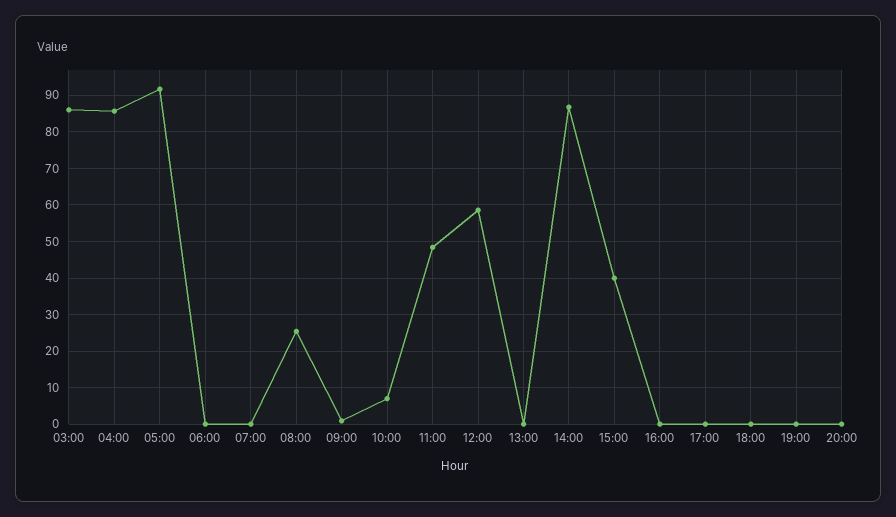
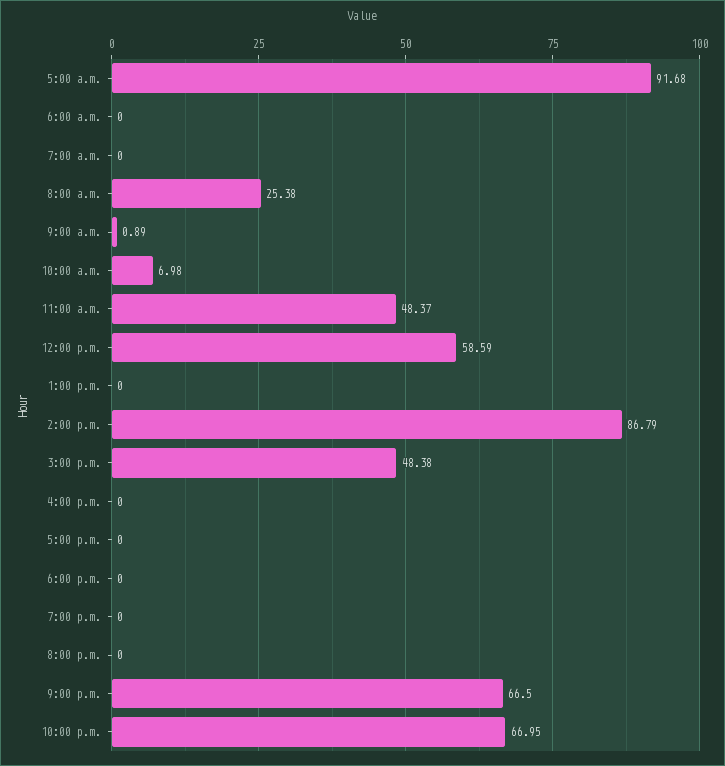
03:00: 86 -> none
04:00: 86 -> none
15:00: 40 -> 48.38
9:00 p.m.: none -> 66.5
10:00 p.m.: none -> 66.95

